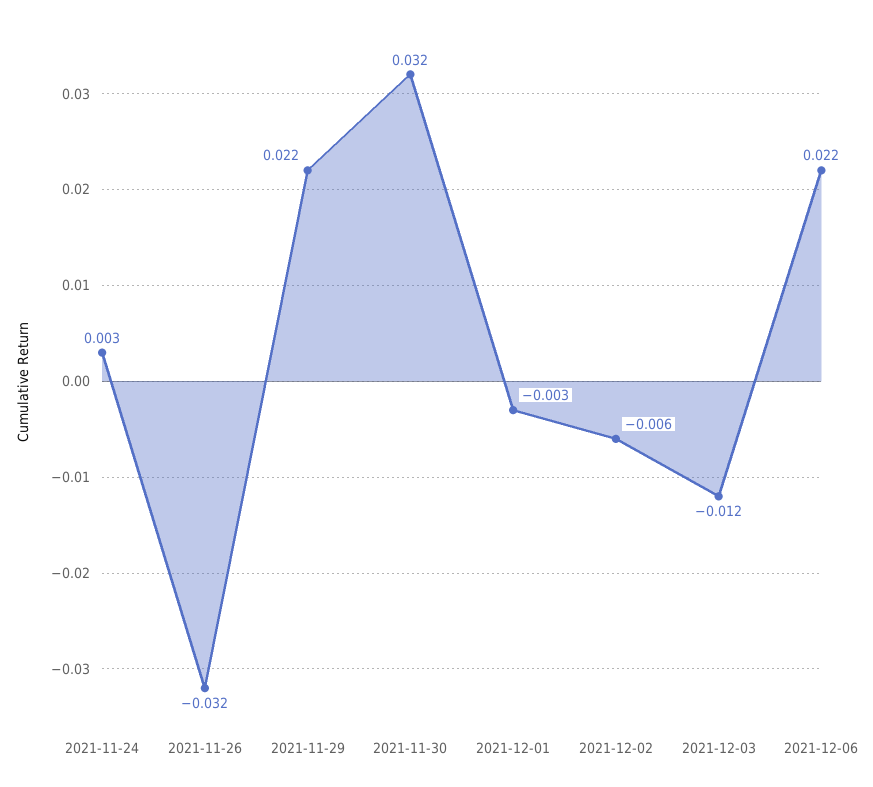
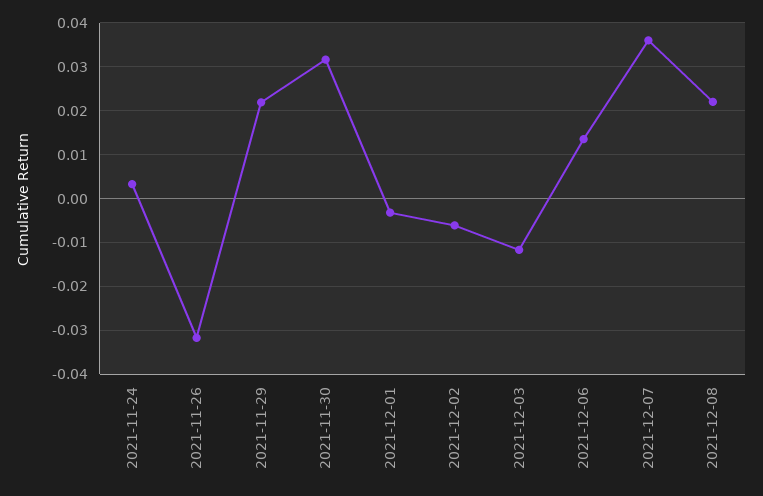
2021-12-06: 0.022 -> 0.014
2021-12-07: none -> 0.036
2021-12-08: none -> 0.022

